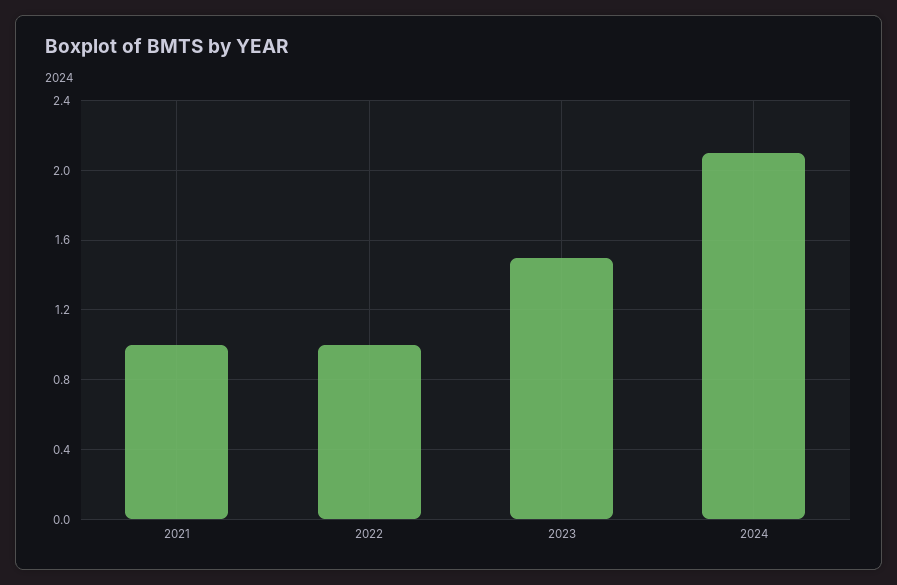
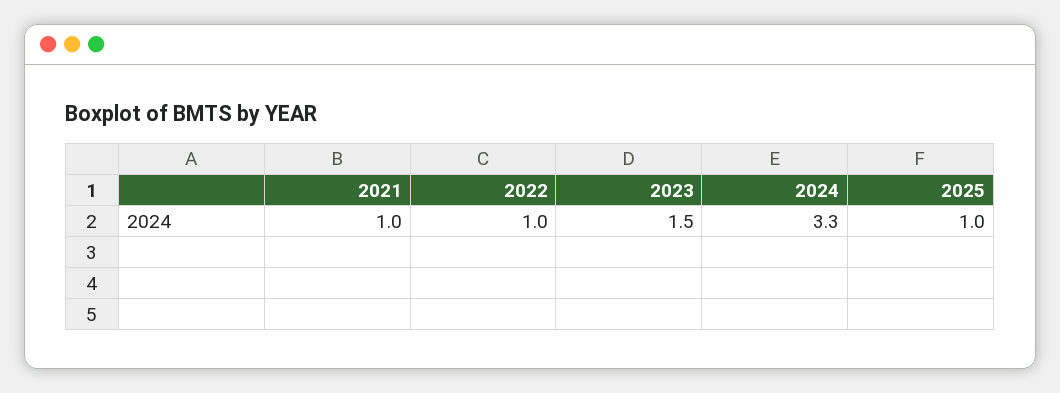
2024: 2.1 -> 3.3
2025: none -> 1

